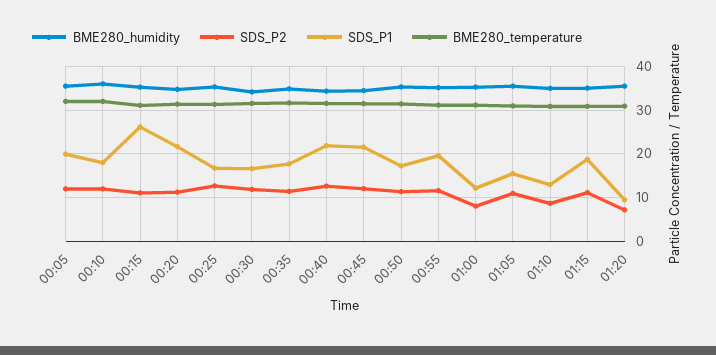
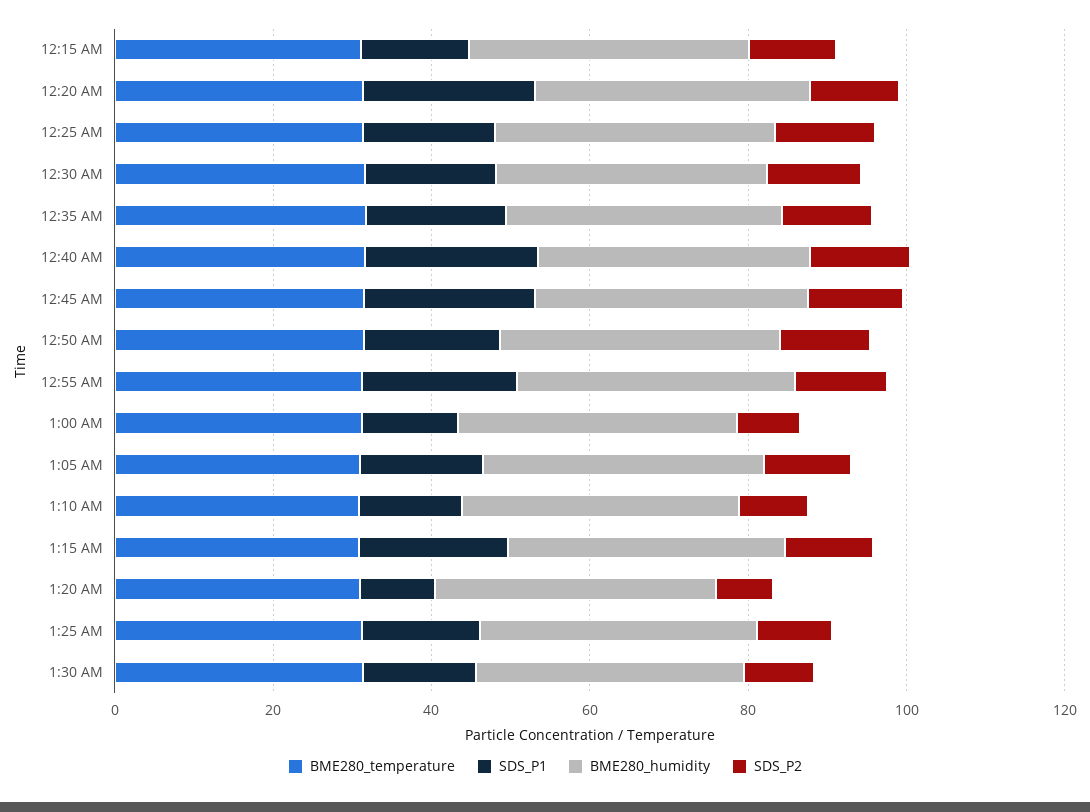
BME280_humidity, 00:05: 36 -> none
SDS_P2, 00:05: 12 -> none
SDS_P1, 00:05: 20 -> none
BME280_temperature, 00:05: 32 -> none
BME280_humidity, 00:10: 36 -> none
SDS_P2, 00:10: 12 -> none
SDS_P1, 00:10: 18 -> none
BME280_temperature, 00:10: 32 -> none
SDS_P1, 00:15: 26 -> 15
BME280_temperature, 1:25 AM: none -> 30
SDS_P1, 1:25 AM: none -> 15
BME280_humidity, 1:25 AM: none -> 35
SDS_P2, 1:25 AM: none -> 10
BME280_temperature, 1:30 AM: none -> 30
SDS_P1, 1:30 AM: none -> 15
BME280_humidity, 1:30 AM: none -> 35
SDS_P2, 1:30 AM: none -> 10

